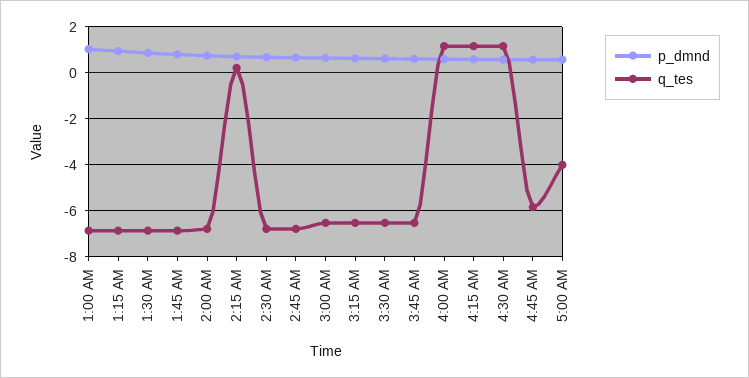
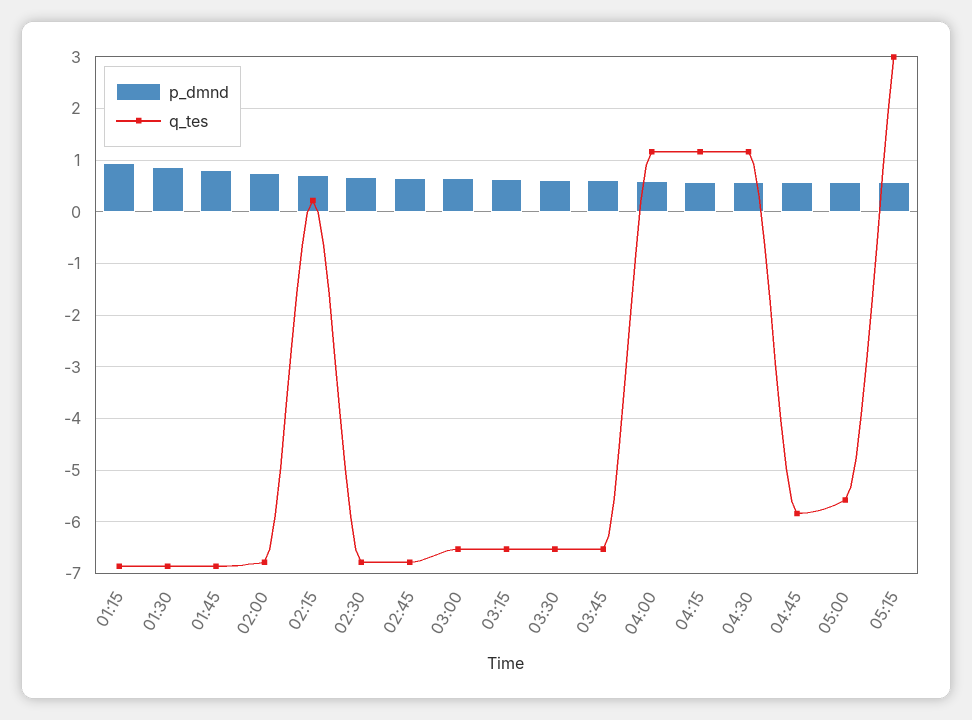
p_dmnd, 1:00 AM: 1 -> none
q_tes, 1:00 AM: -7 -> none
q_tes, 5:00 AM: -4 -> -5.6
p_dmnd, 05:15: none -> 0.6
q_tes, 05:15: none -> 3

